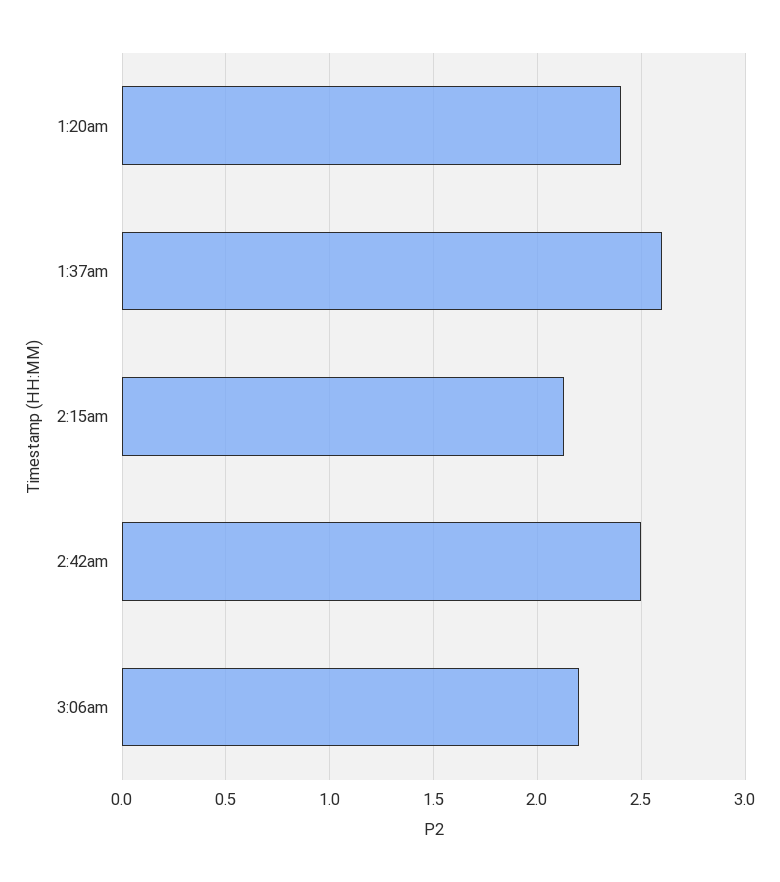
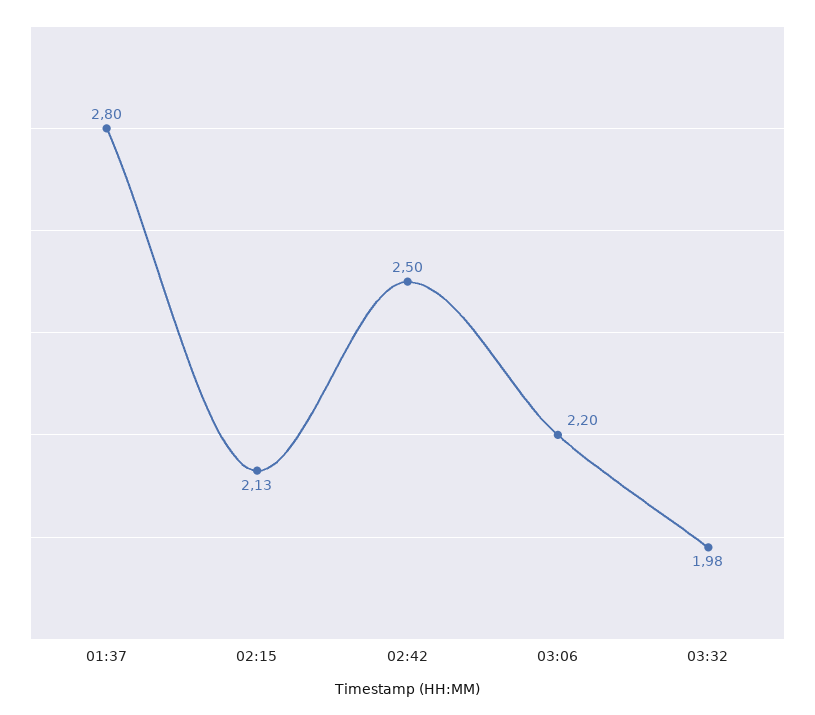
1:20am: 2.4 -> none
1:37am: 2.6 -> 2.8
03:32: none -> 1.98

